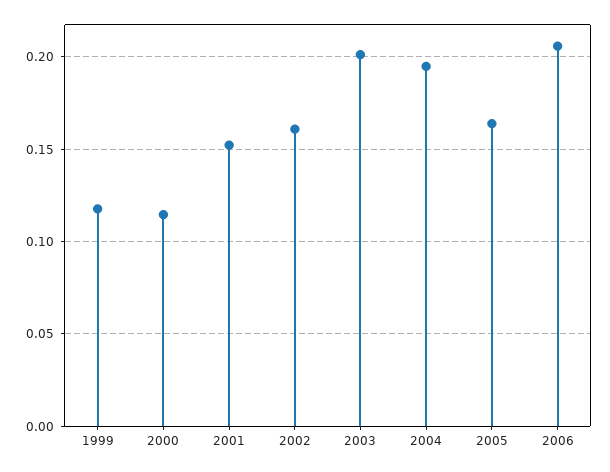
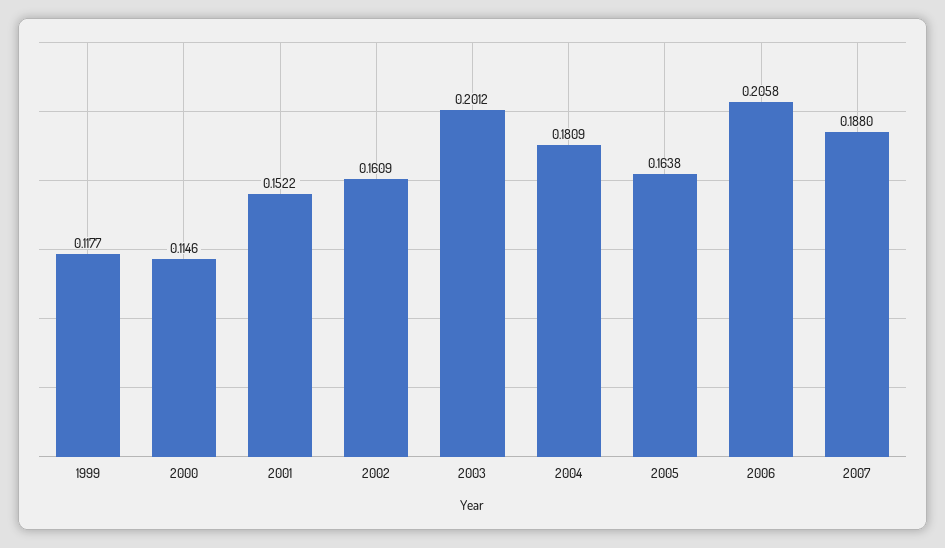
2004: 0.195 -> 0.1809
2007: none -> 0.188

